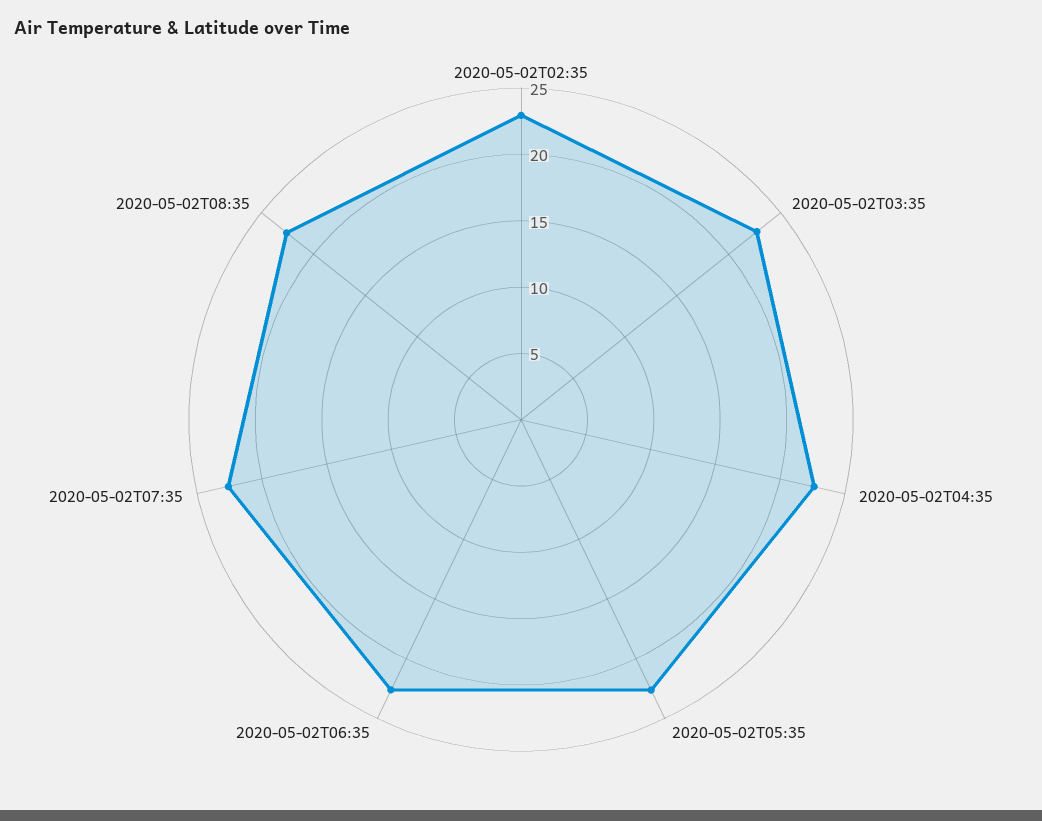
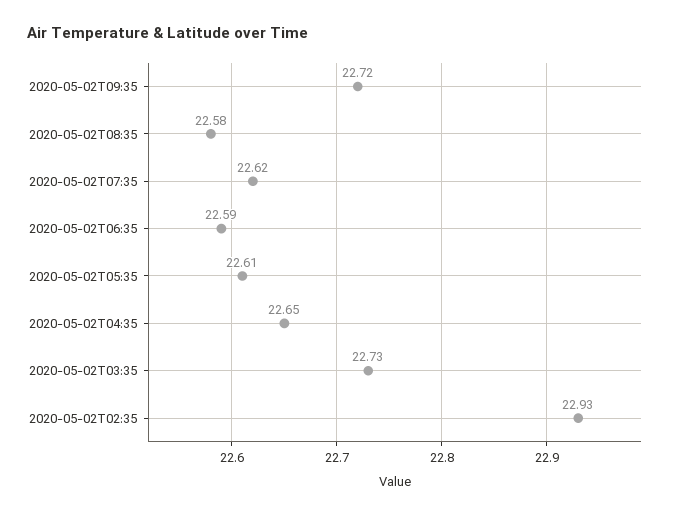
2020-05-02T09:35: none -> 22.72

